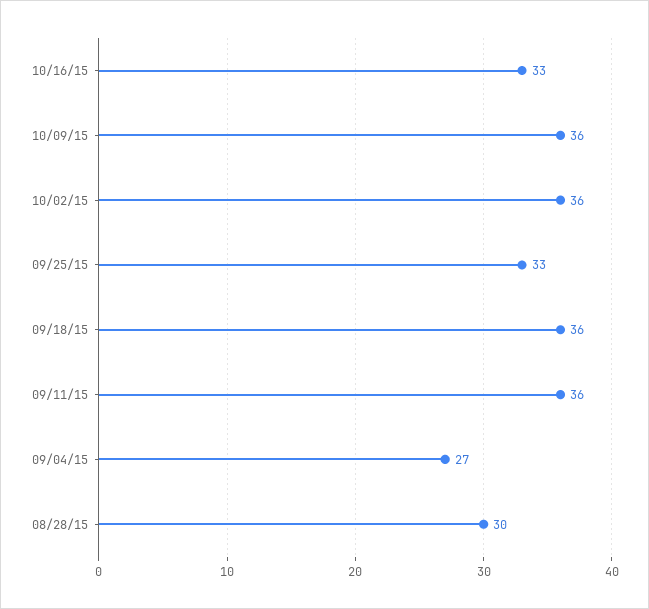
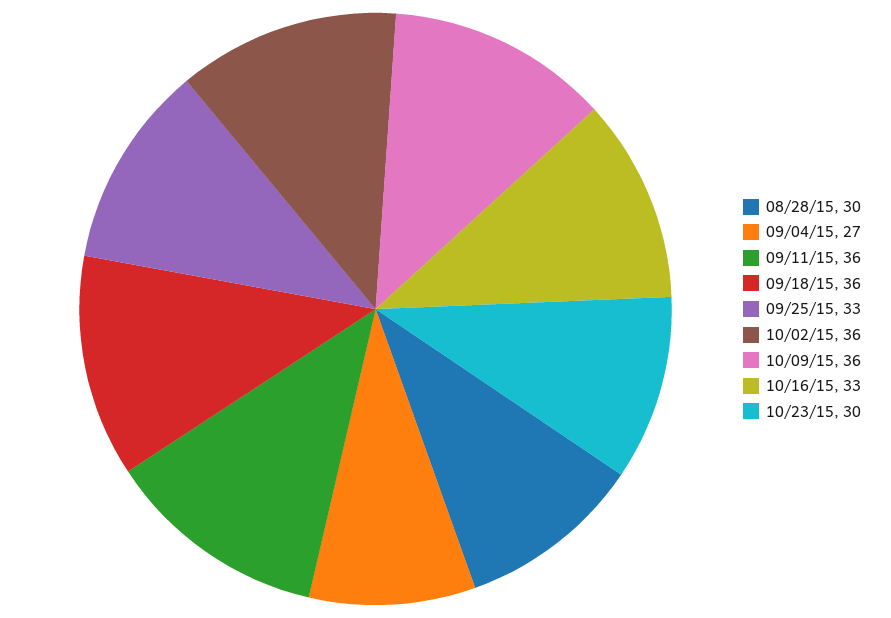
10/23/15: none -> 30

